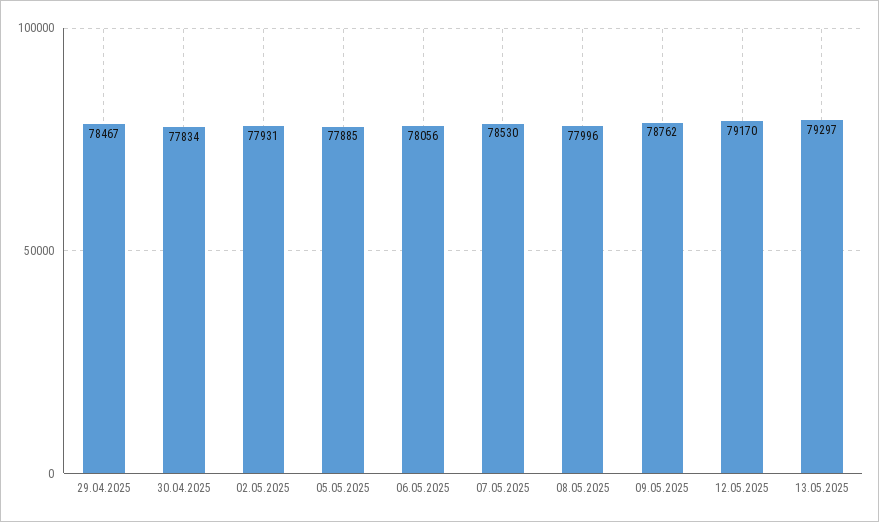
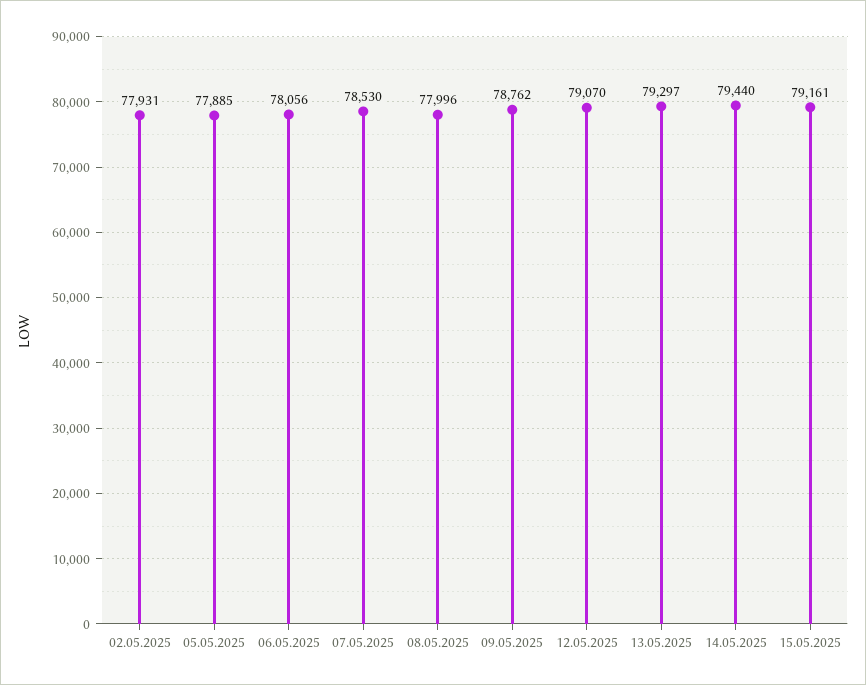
29.04.2025: 78467 -> none
30.04.2025: 77834 -> none
12.05.2025: 79170 -> 79070
14.05.2025: none -> 79440
15.05.2025: none -> 79161

